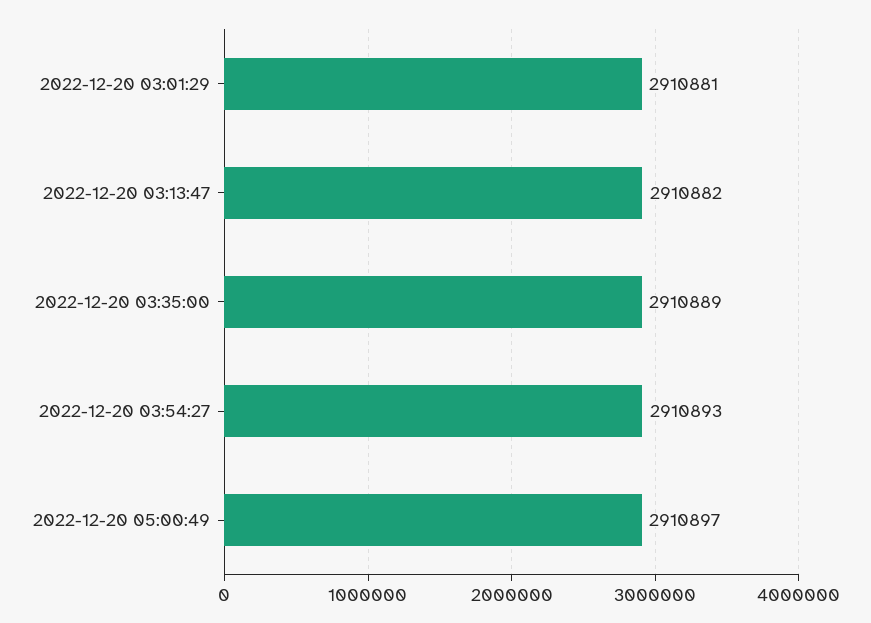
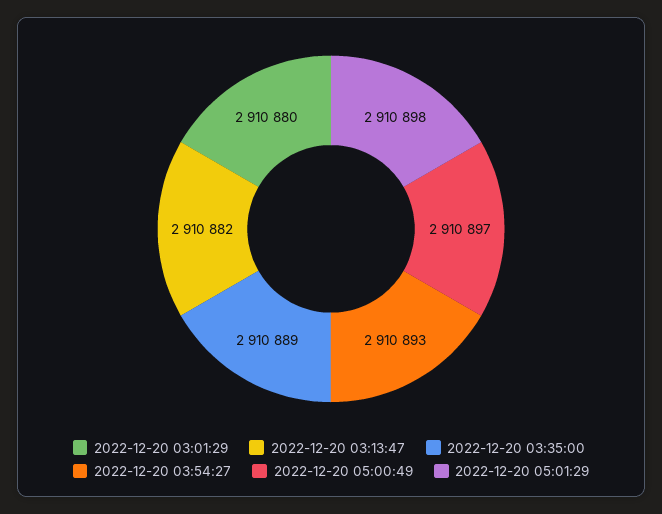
2022-12-20 03:01:29: 2910881 -> 2910880
2022-12-20 05:01:29: none -> 2910898

